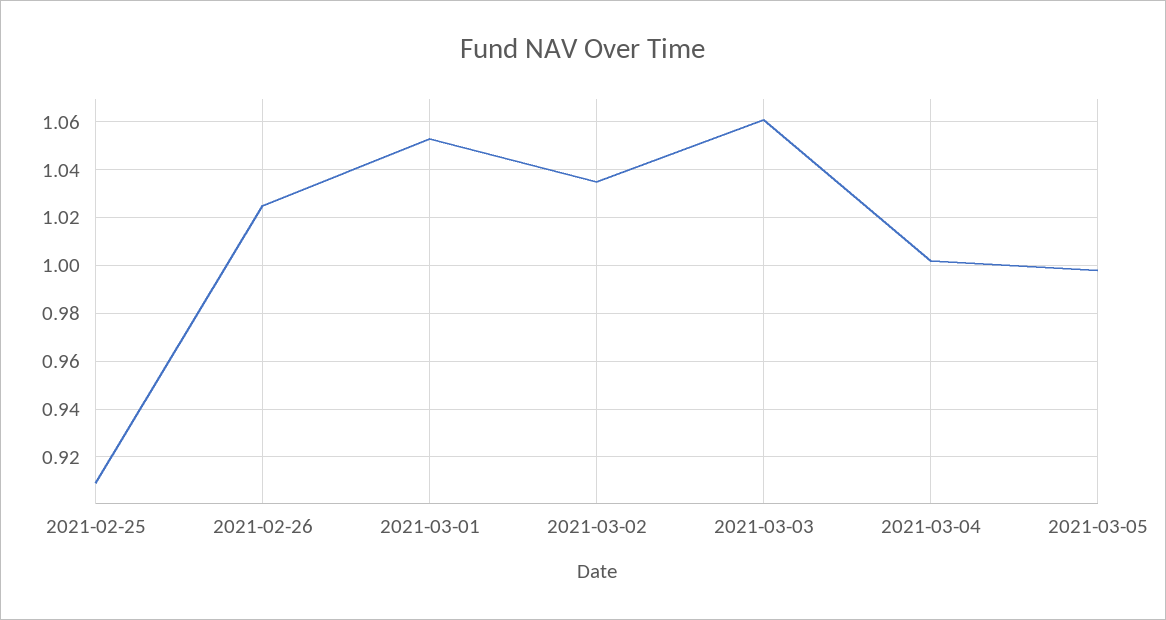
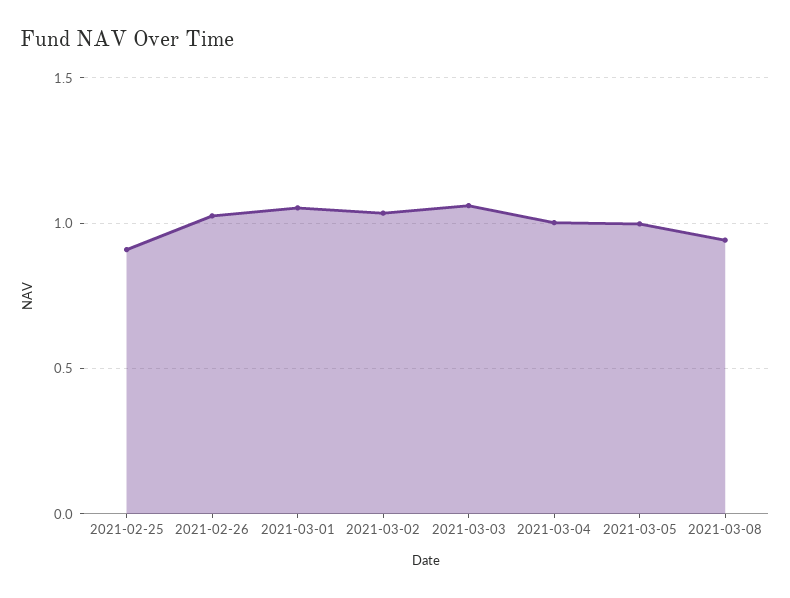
2021-03-08: none -> 0.95

